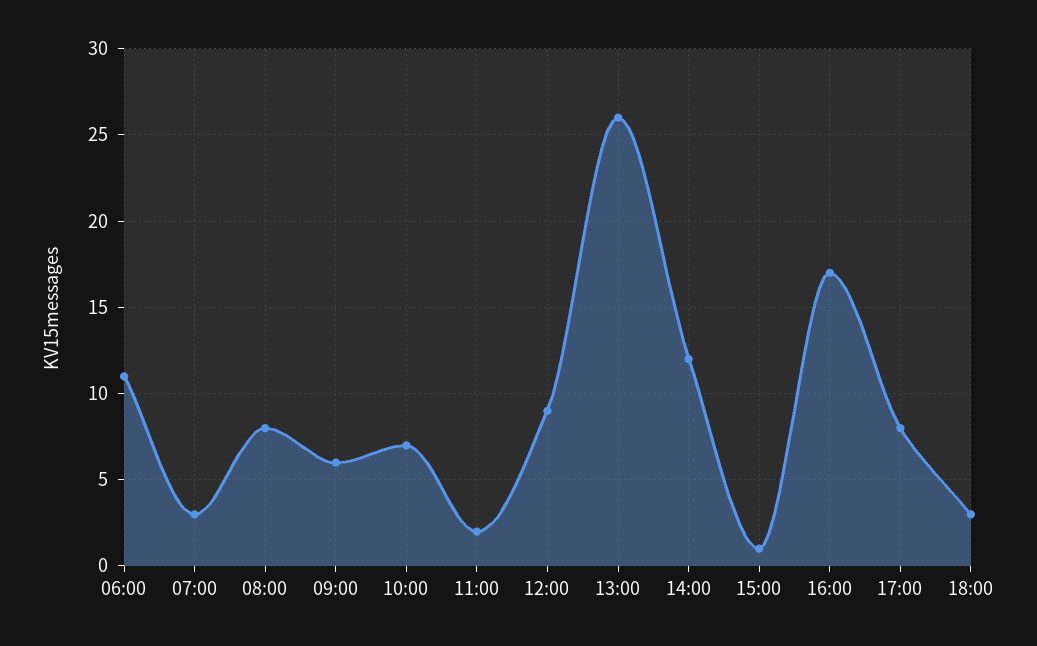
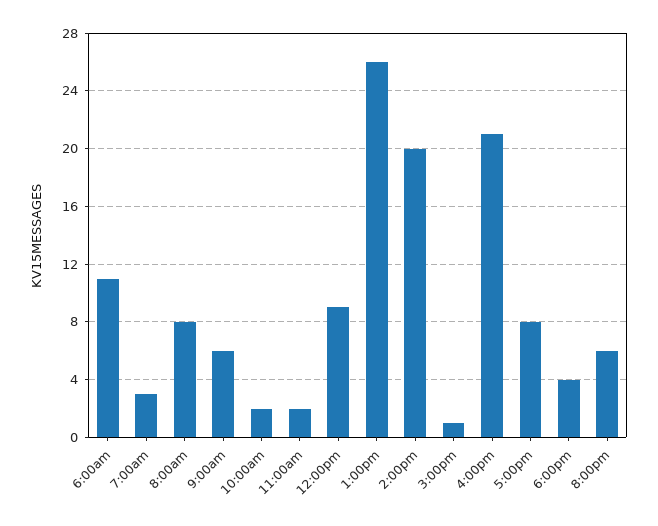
10:00: 7 -> 2
14:00: 12 -> 20
16:00: 17 -> 21
18:00: 3 -> 4
8:00pm: none -> 6

